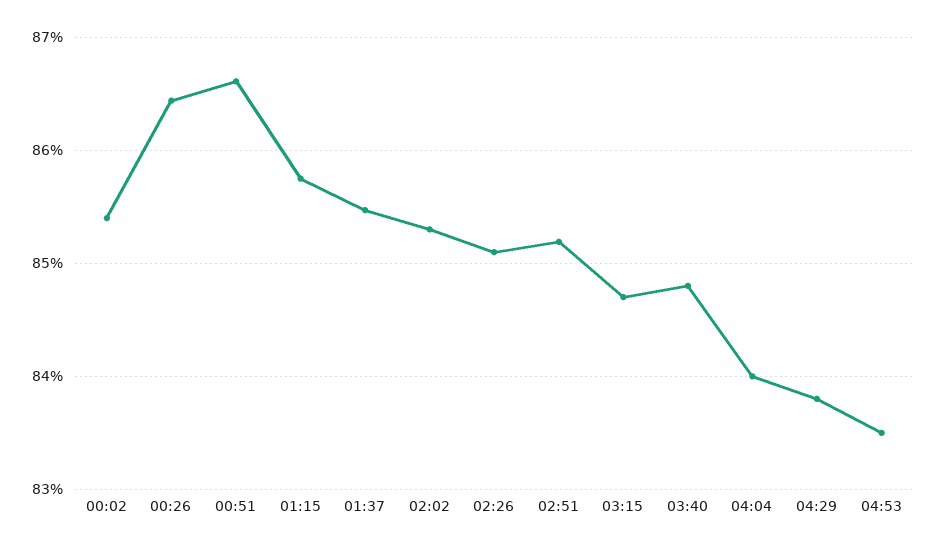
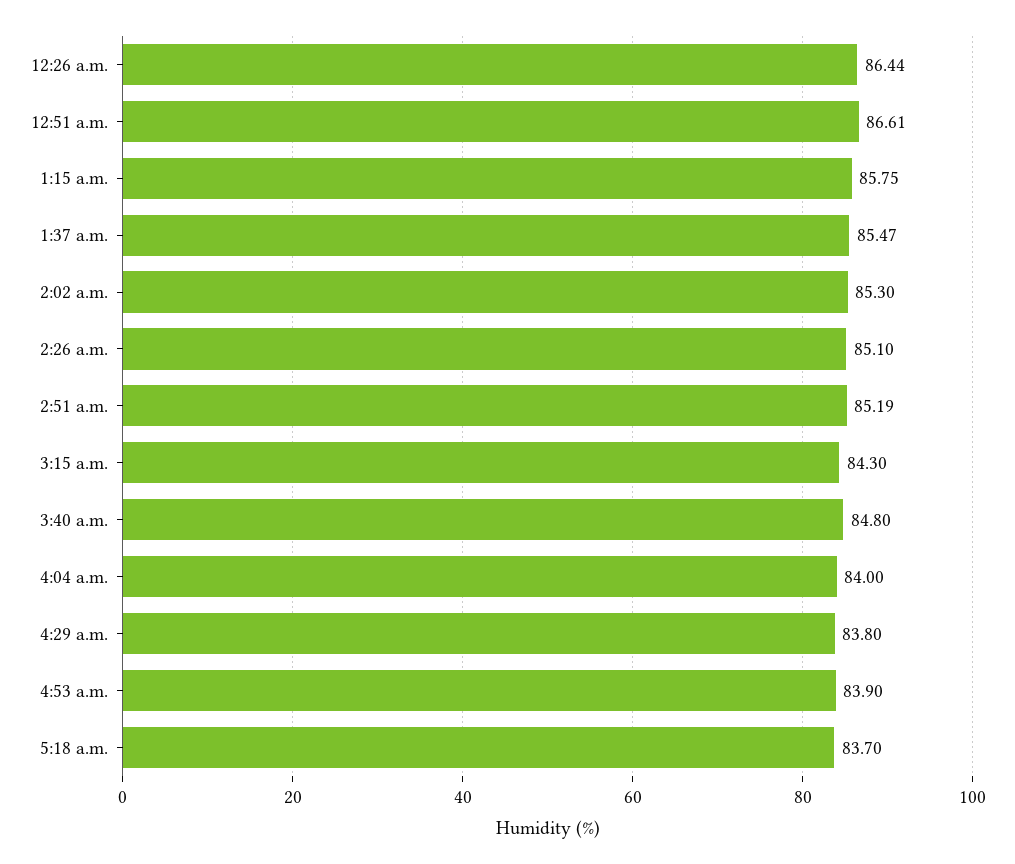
00:02: 85.4 -> none
03:15: 84.7 -> 84.3
04:53: 83.5 -> 83.9
5:18 a.m.: none -> 83.7

